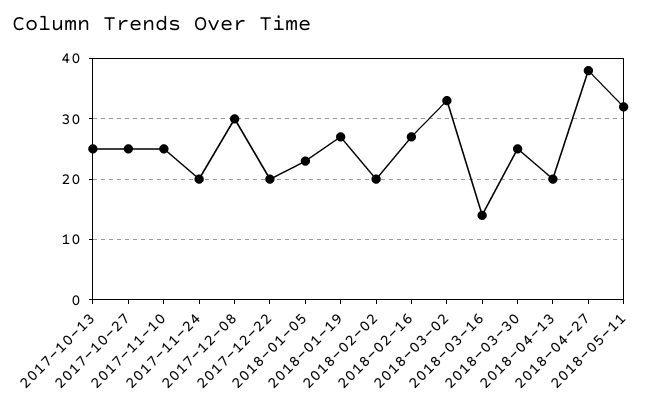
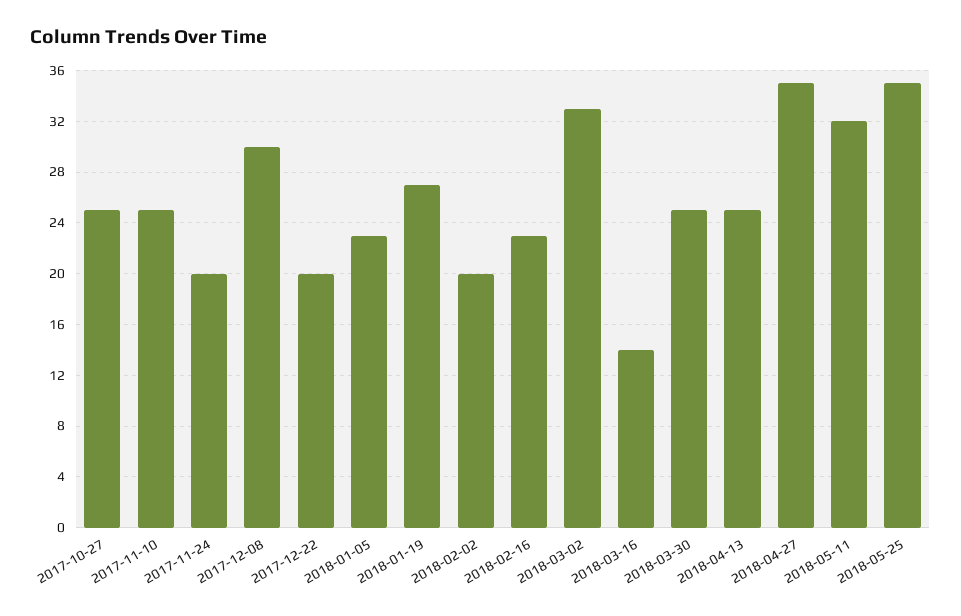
2017-10-13: 25 -> none
2018-02-16: 27 -> 23
2018-04-13: 20 -> 25
2018-04-27: 38 -> 35
2018-05-25: none -> 35

